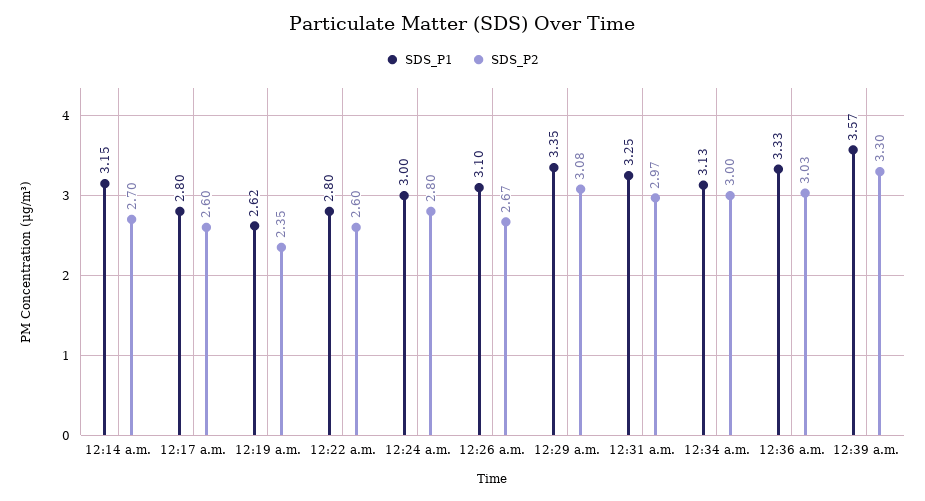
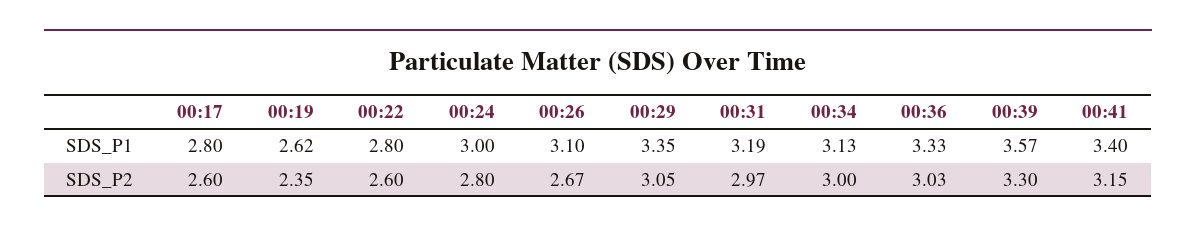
SDS_P1, 12:14 a.m.: 3.15 -> none
SDS_P2, 12:14 a.m.: 2.7 -> none
SDS_P2, 12:29 a.m.: 3.08 -> 3.05
SDS_P1, 12:31 a.m.: 3.25 -> 3.19
SDS_P1, 00:41: none -> 3.4
SDS_P2, 00:41: none -> 3.15

